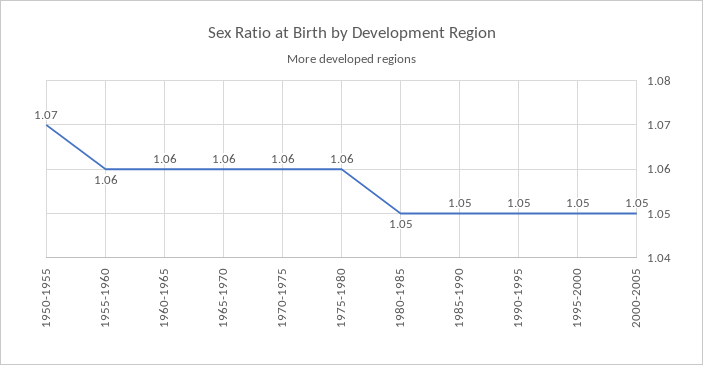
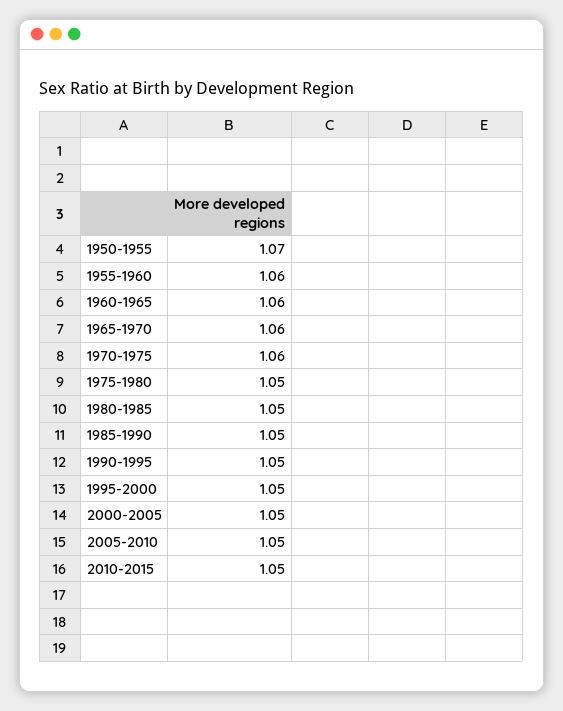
1975-1980: 1.06 -> 1.05
2005-2010: none -> 1.05
2010-2015: none -> 1.05

